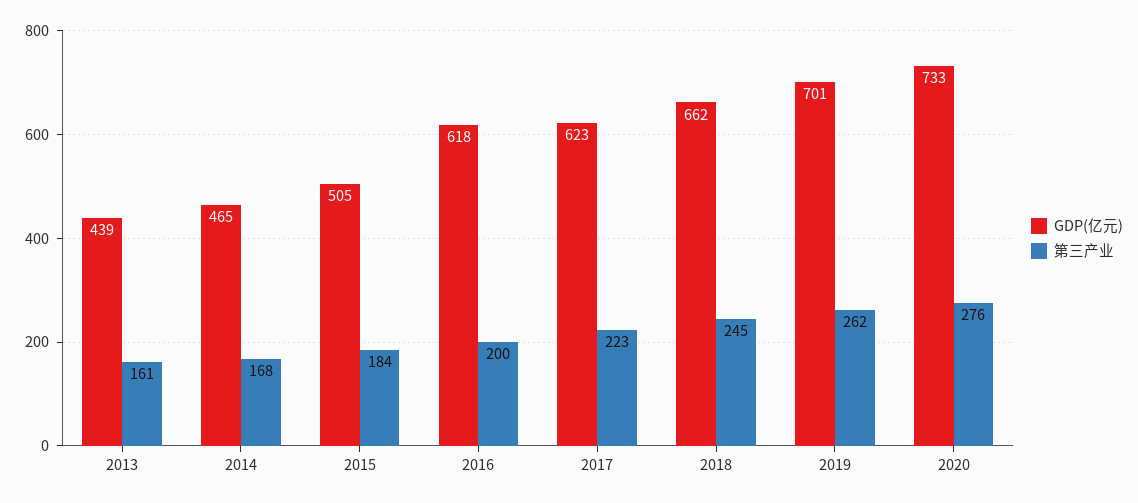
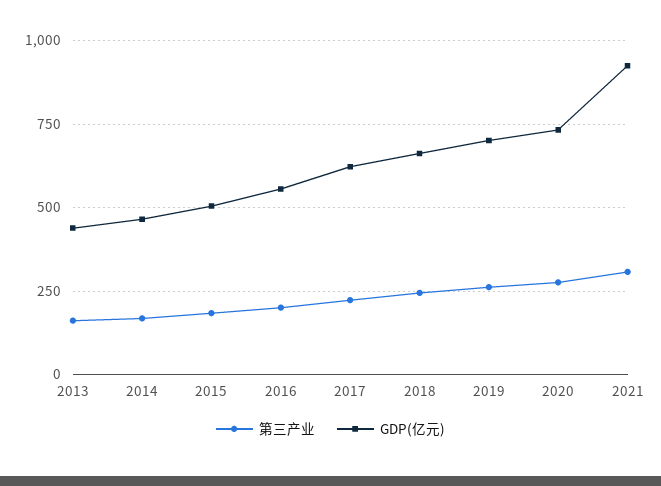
GDP(亿元), 2016: 618 -> 550
第三产业, 2021: none -> 300
GDP(亿元), 2021: none -> 925

